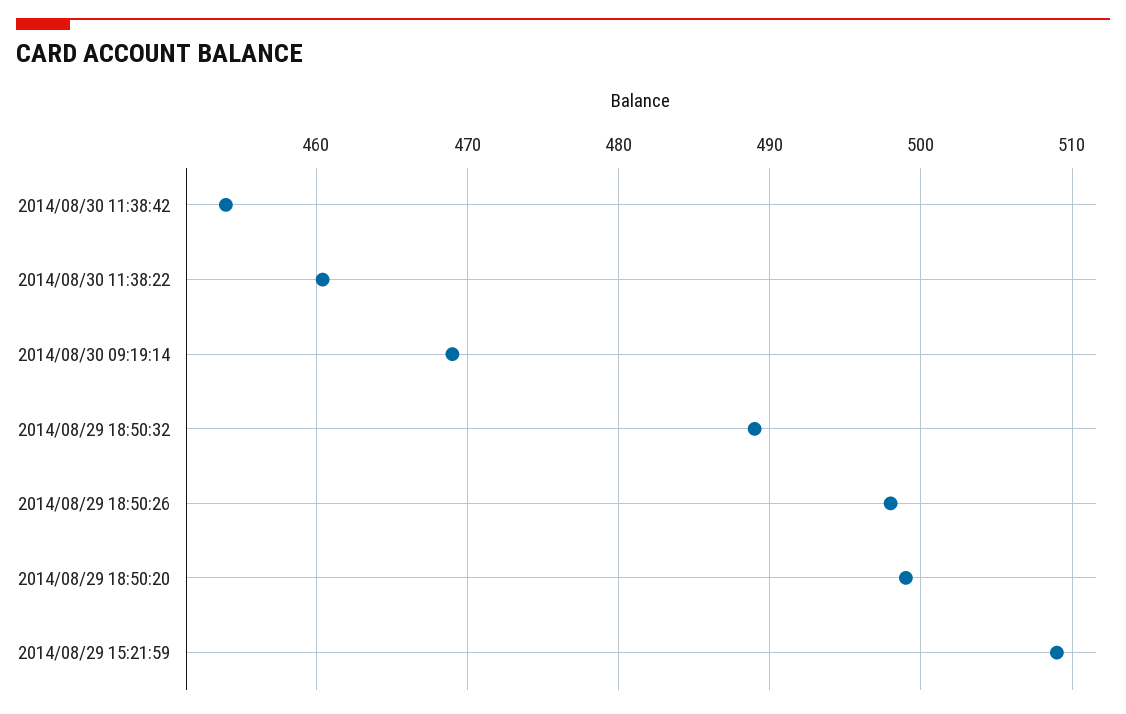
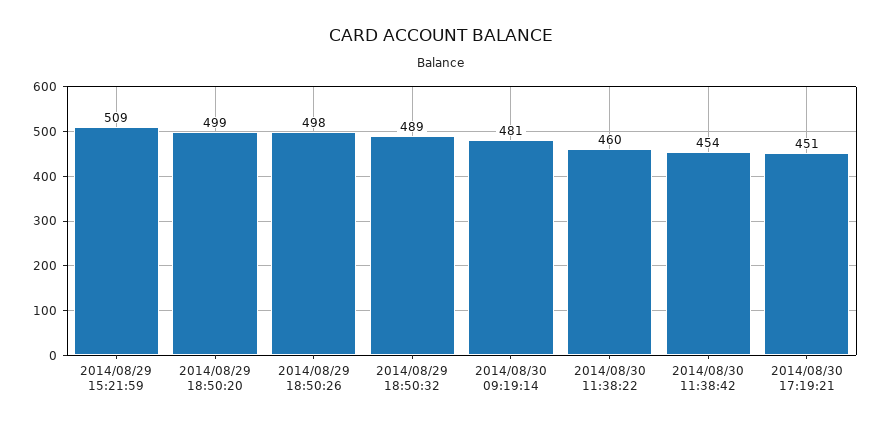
2014/08/30 09:19:14: 469 -> 481
2014/08/30 17:19:21: none -> 451

